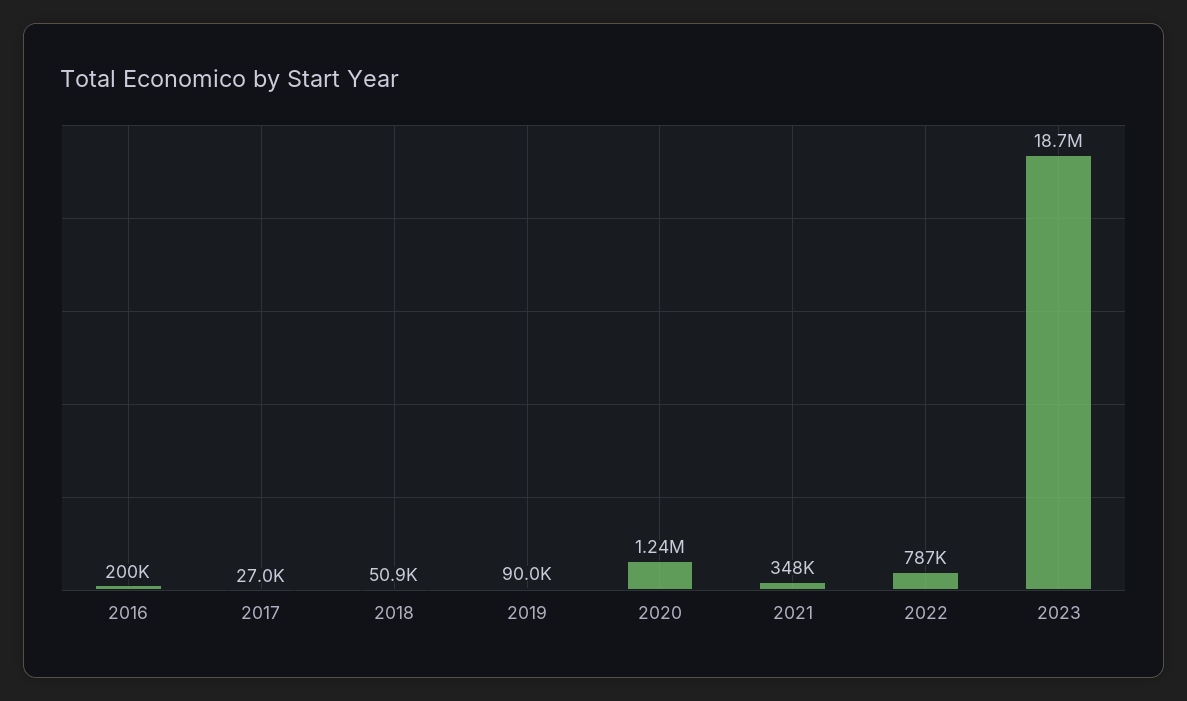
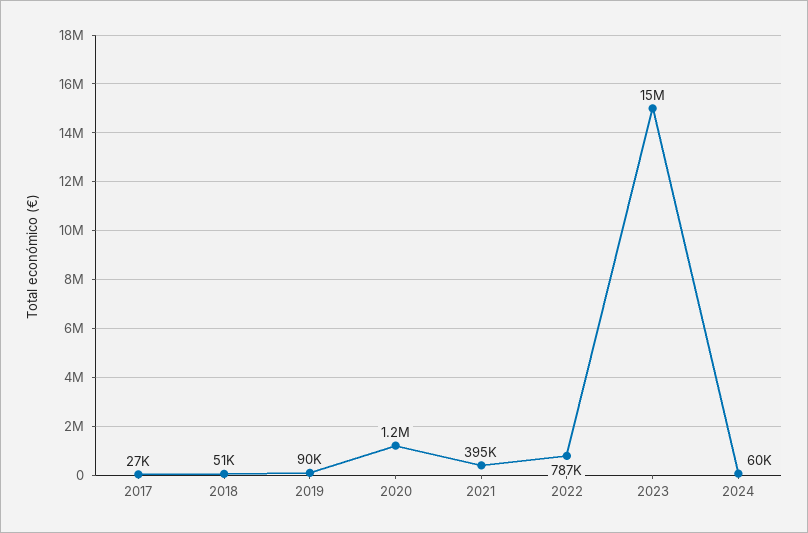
2016: 200000 -> none
2021: 348000 -> 395000
2023: 18700000 -> 15000000
2024: none -> 60000

